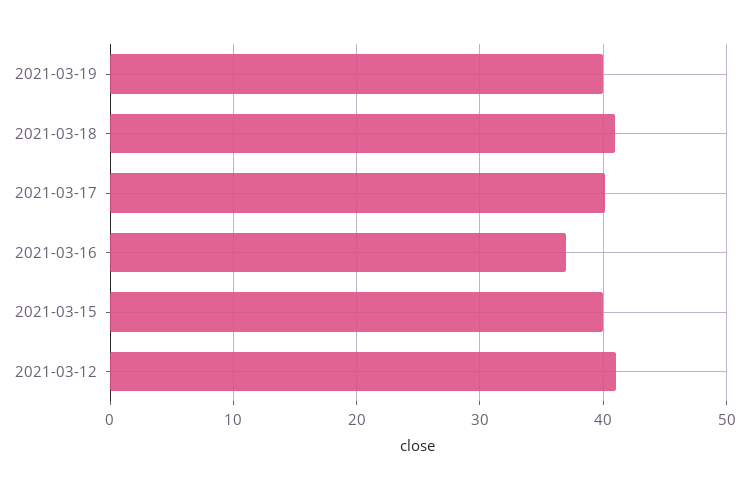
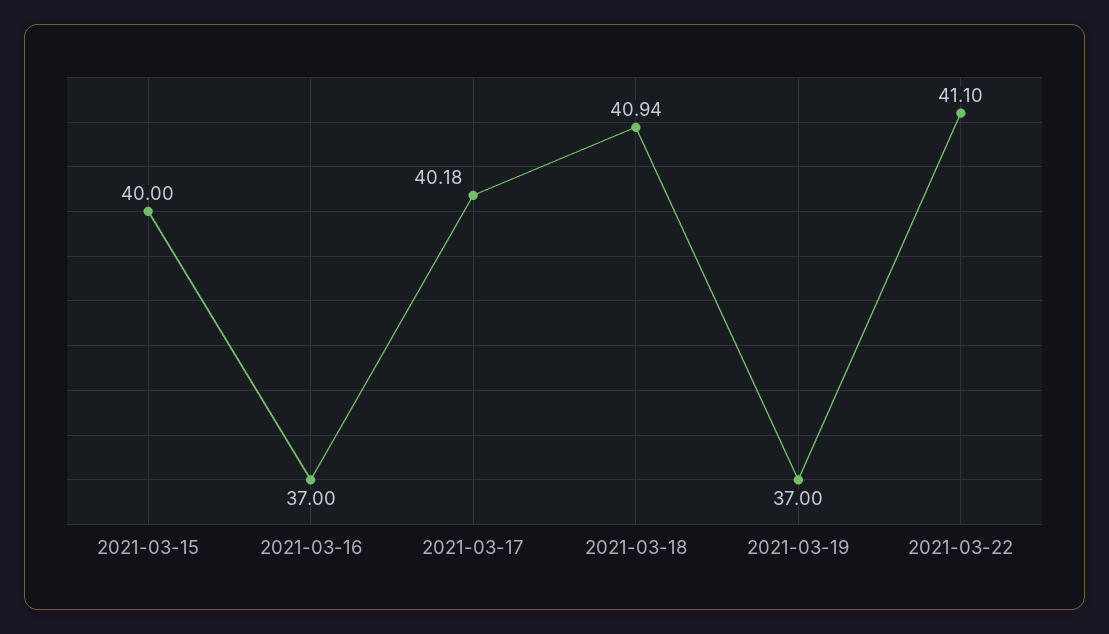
2021-03-19: 40 -> 37
2021-03-12: 41 -> none
2021-03-22: none -> 41.1

